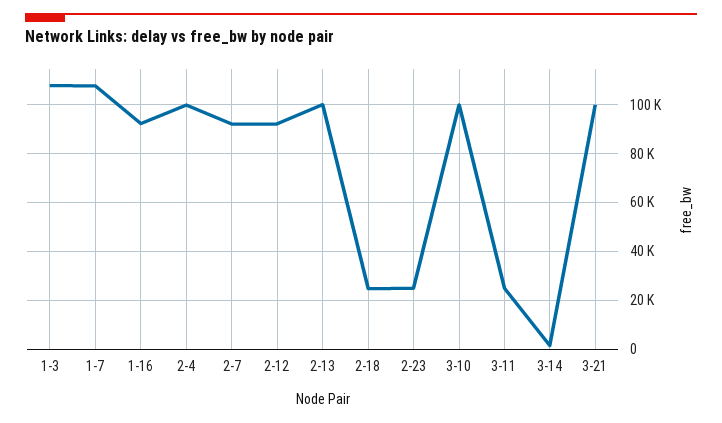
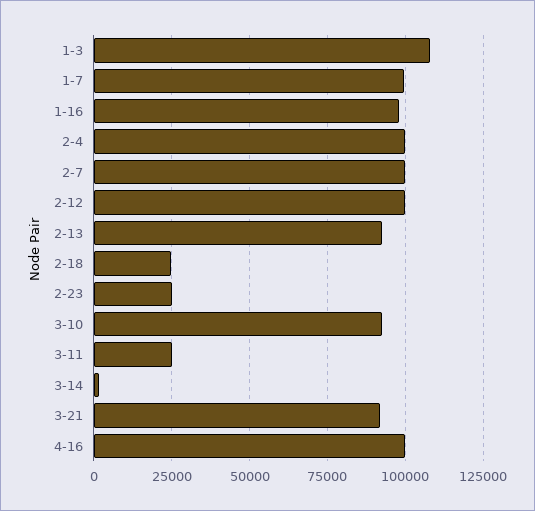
1-7: 107500 -> 100000
1-16: 92500 -> 97500
2-7: 92500 -> 100000
2-12: 92500 -> 100000
2-13: 100000 -> 92500
3-10: 100000 -> 92500
3-21: 100000 -> 92500
4-16: none -> 100000

